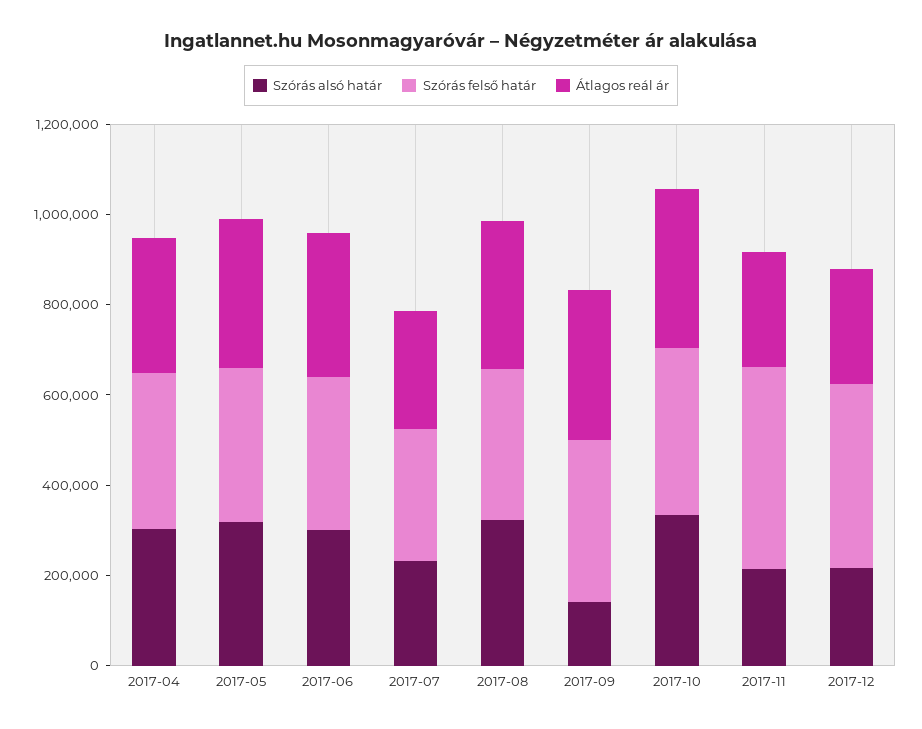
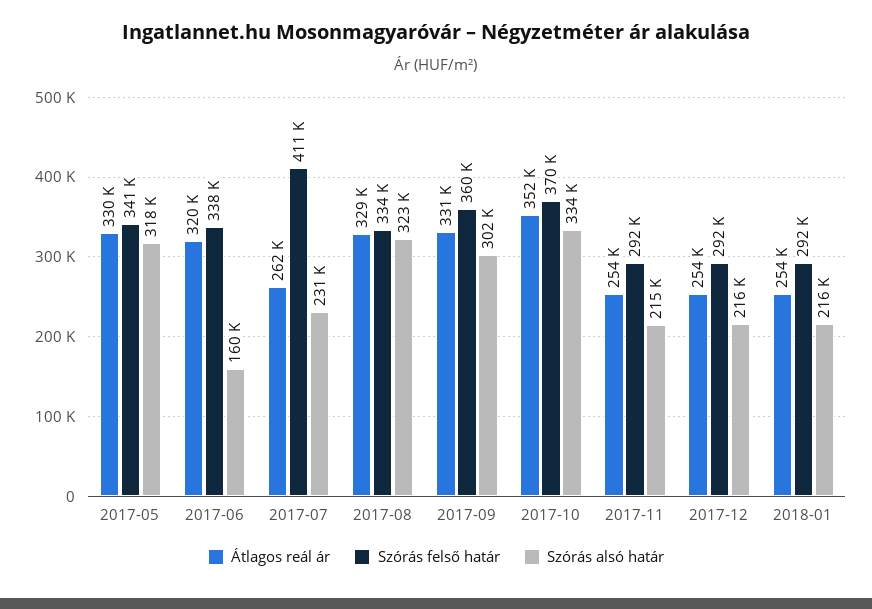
Szórás alsó határ, 2017-04: 300000 -> none
Szórás felső határ, 2017-04: 350000 -> none
Átlagos reál ár, 2017-04: 300000 -> none
Szórás alsó határ, 2017-06: 300000 -> 160000
Szórás felső határ, 2017-07: 300000 -> 411000
Szórás alsó határ, 2017-09: 150000 -> 302000
Szórás felső határ, 2017-11: 450000 -> 292000
Szórás felső határ, 2017-12: 400000 -> 292000
Átlagos reál ár, 2018-01: none -> 254000
Szórás felső határ, 2018-01: none -> 292000
Szórás alsó határ, 2018-01: none -> 216000

